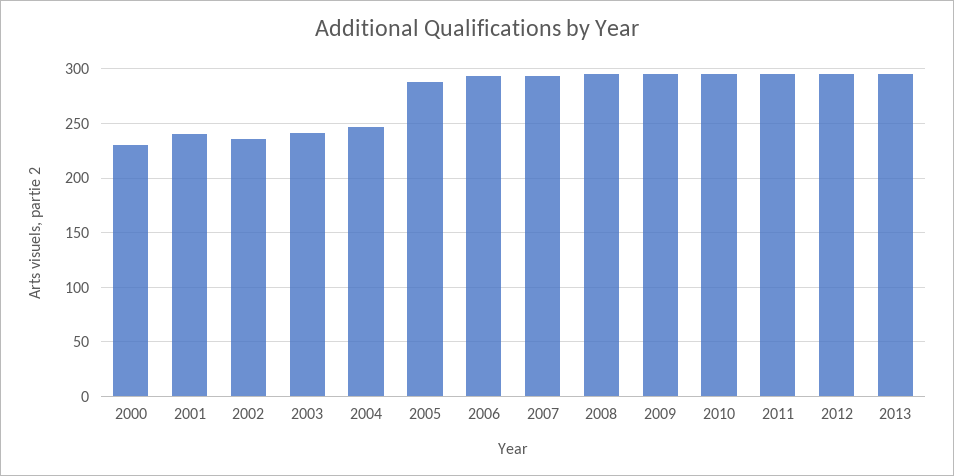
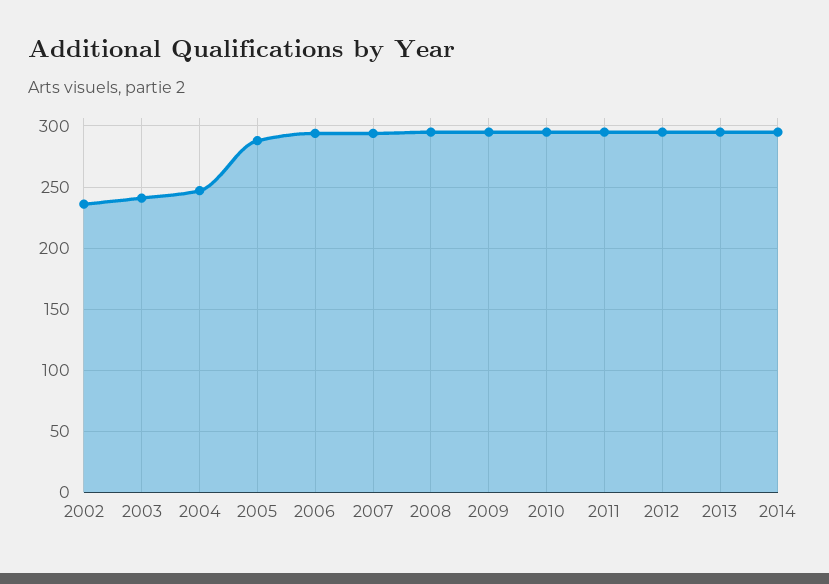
2000: 230 -> none
2001: 240 -> none
2014: none -> 295

